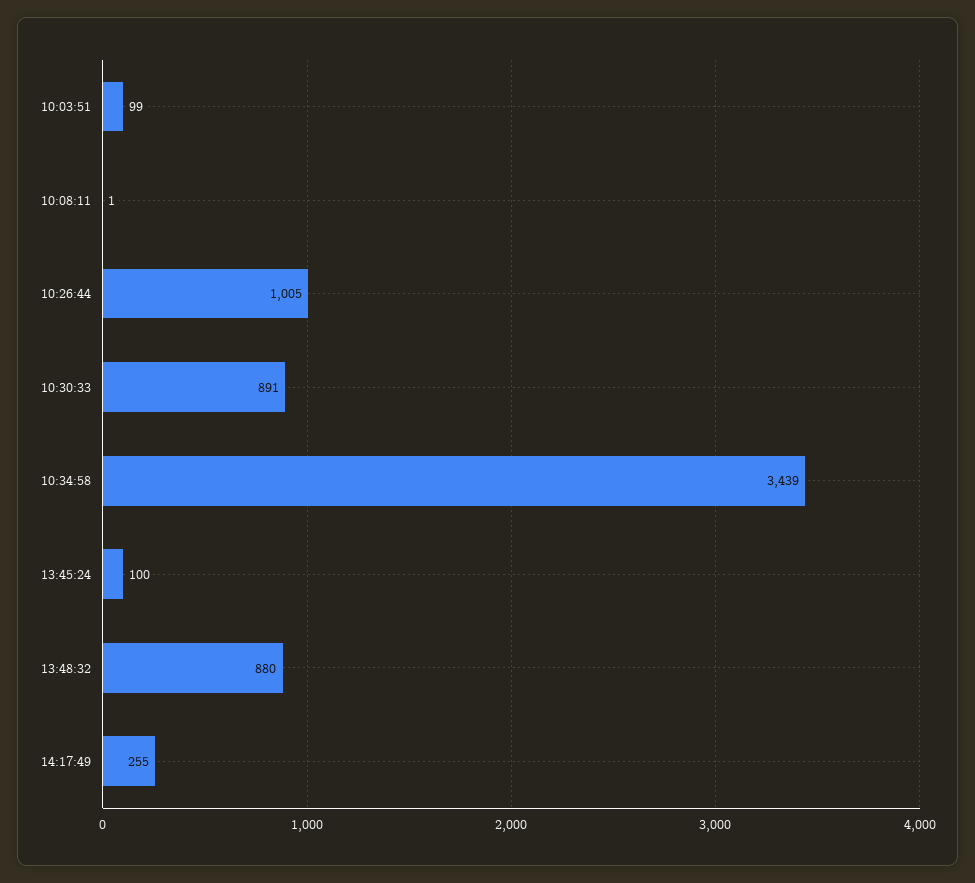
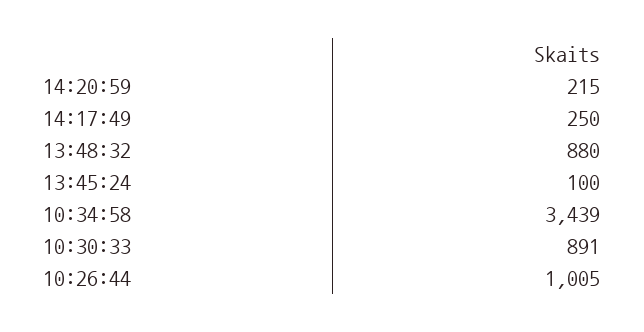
10:03:51: 99 -> none
10:08:11: 1 -> none
14:17:49: 255 -> 250
14:20:59: none -> 215

